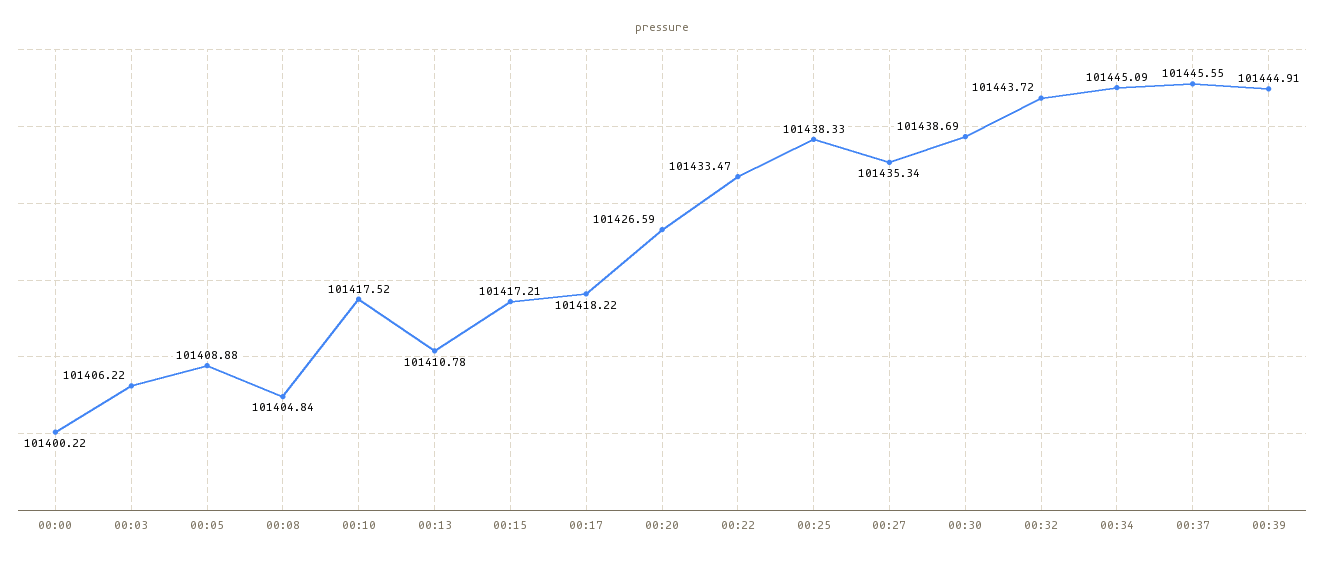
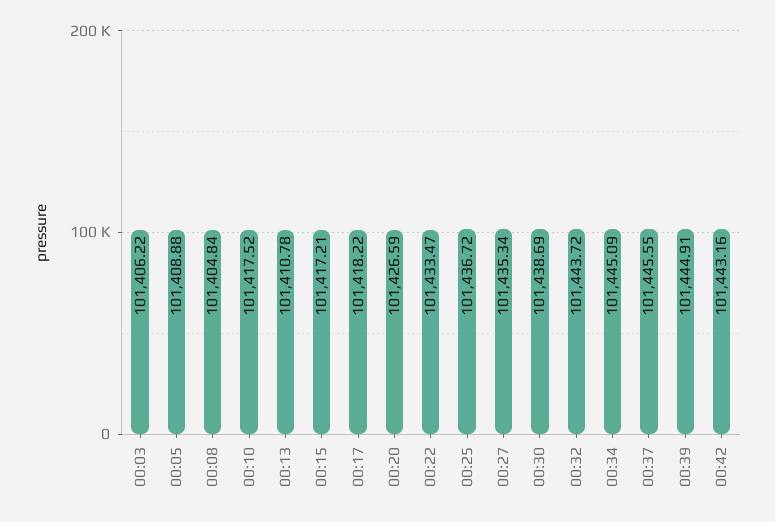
00:00: 101400.22 -> none
00:25: 101438.33 -> 101436.72
00:42: none -> 101443.16

